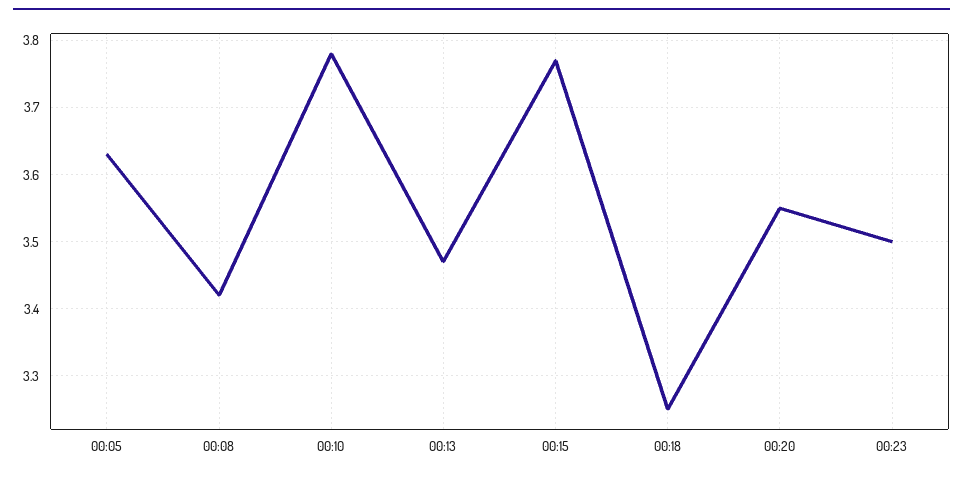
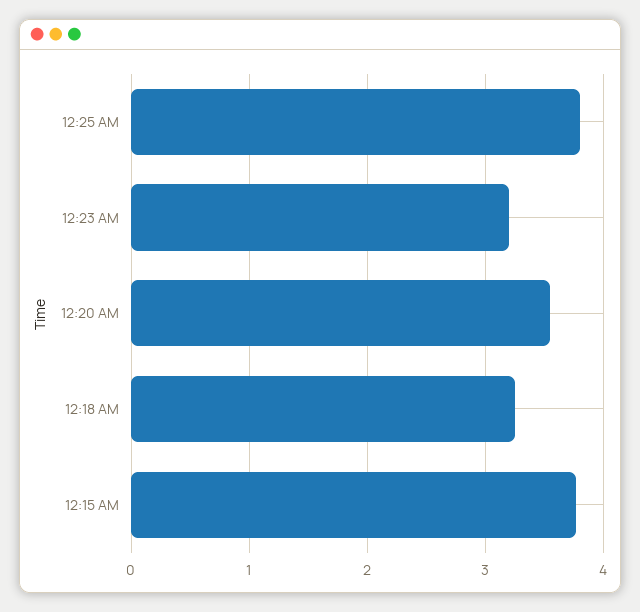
00:05: 3.63 -> none
00:08: 3.42 -> none
00:10: 3.78 -> none
00:13: 3.47 -> none
00:23: 3.5 -> 3.2
12:25 AM: none -> 3.8

